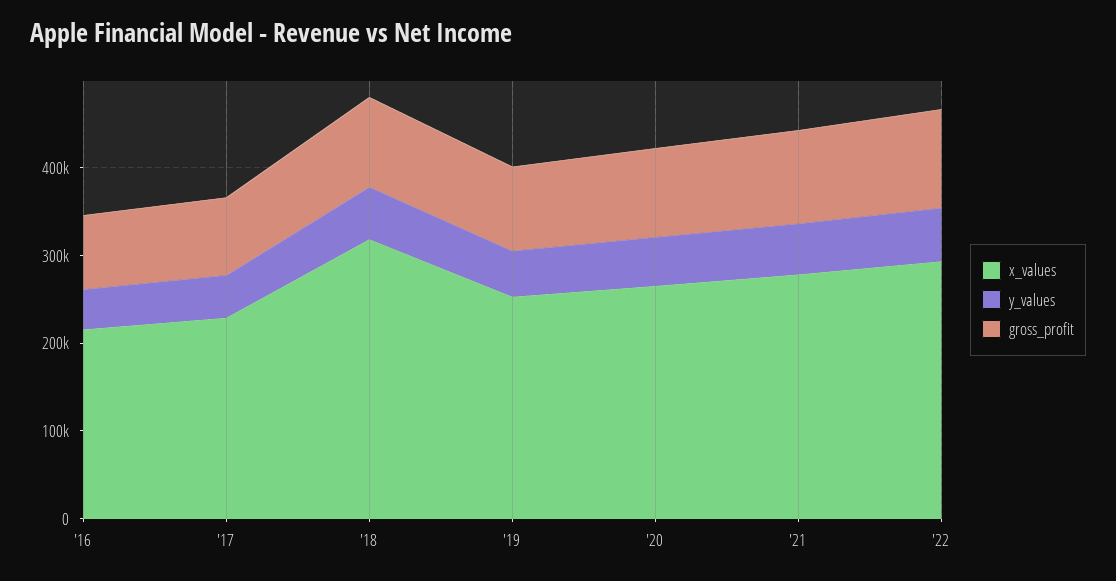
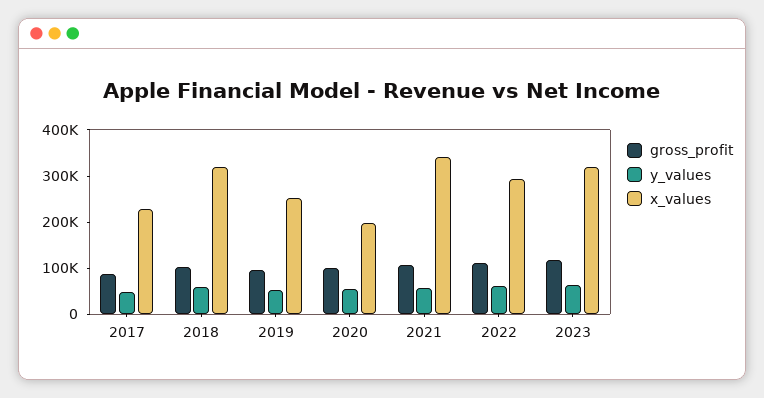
x_values, '16: 220000 -> none
y_values, '16: 40000 -> none
gross_profit, '16: 80000 -> none
x_values, '20: 260000 -> 200000
x_values, '21: 280000 -> 340000
gross_profit, 2023: none -> 120000
y_values, 2023: none -> 60000
x_values, 2023: none -> 320000

